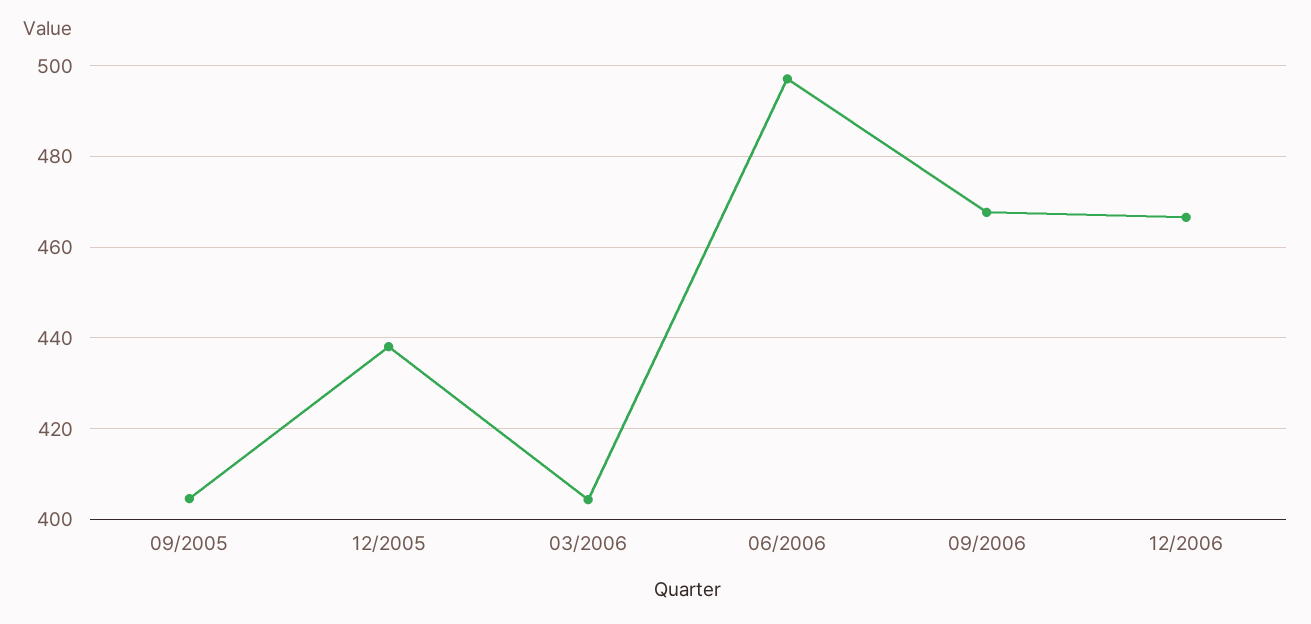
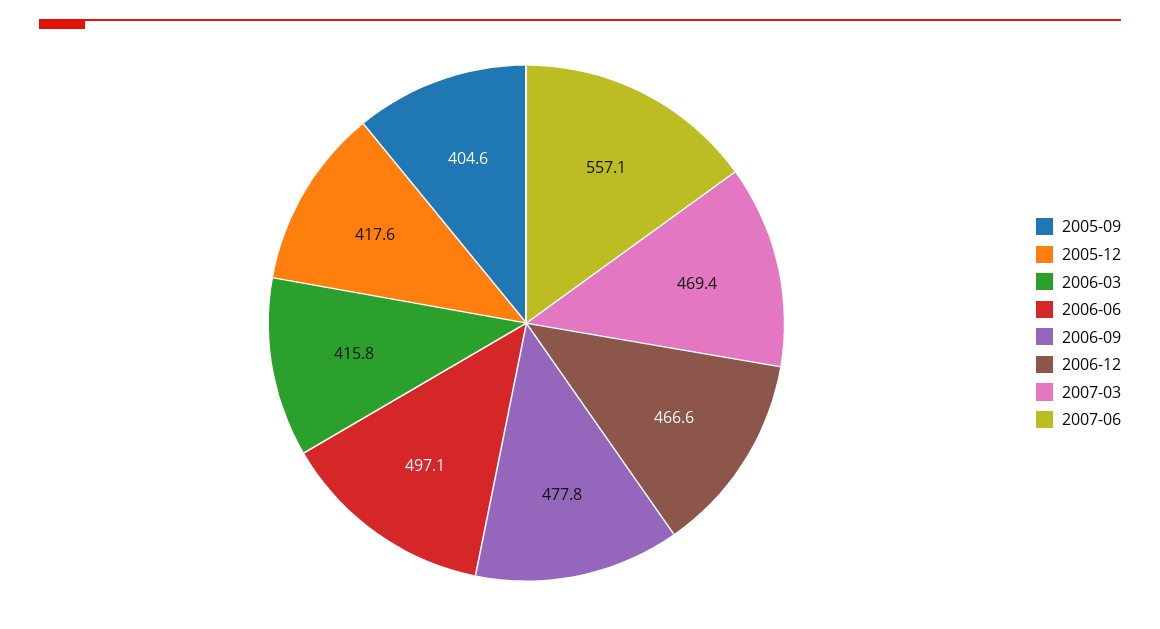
12/2005: 438 -> 417.6
03/2006: 404 -> 415.8
09/2006: 468 -> 477.8
2007-03: none -> 469.4
2007-06: none -> 557.1

